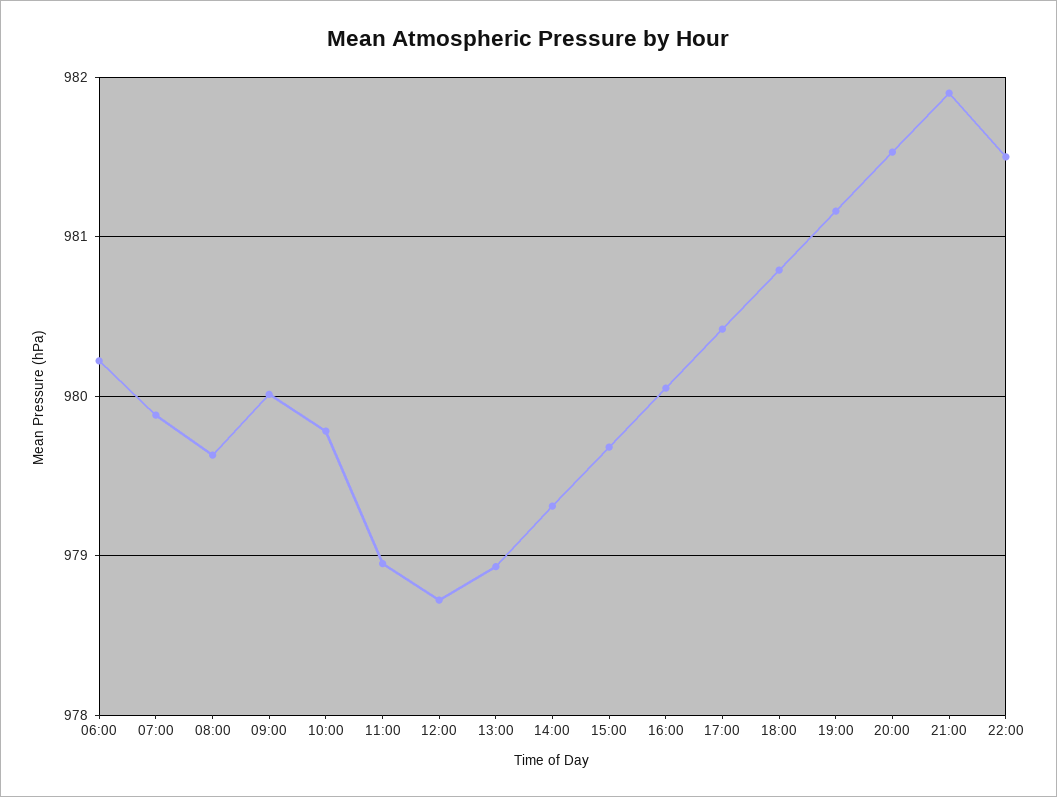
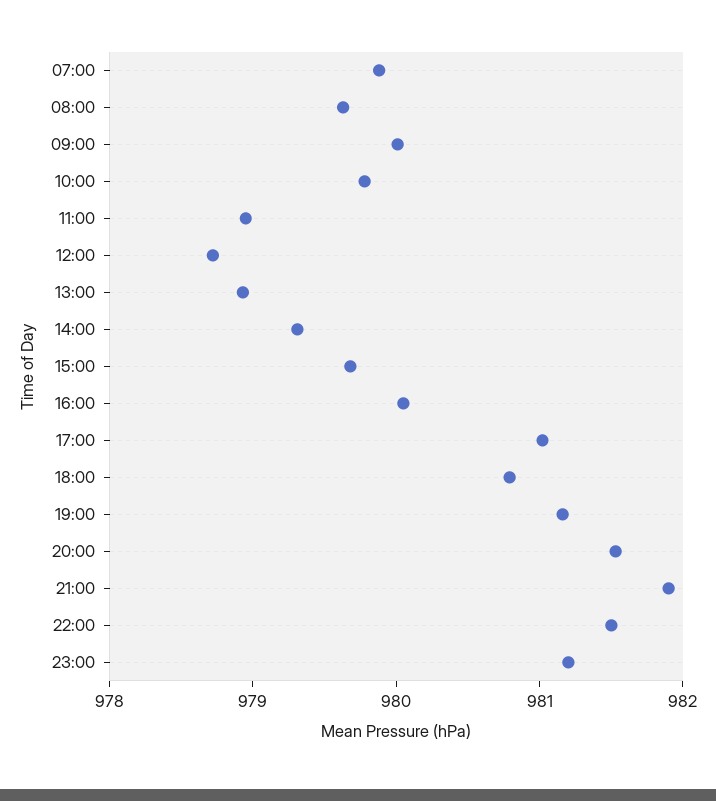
06:00: 980.2 -> none
17:00: 980.4 -> 981
23:00: none -> 981.2

